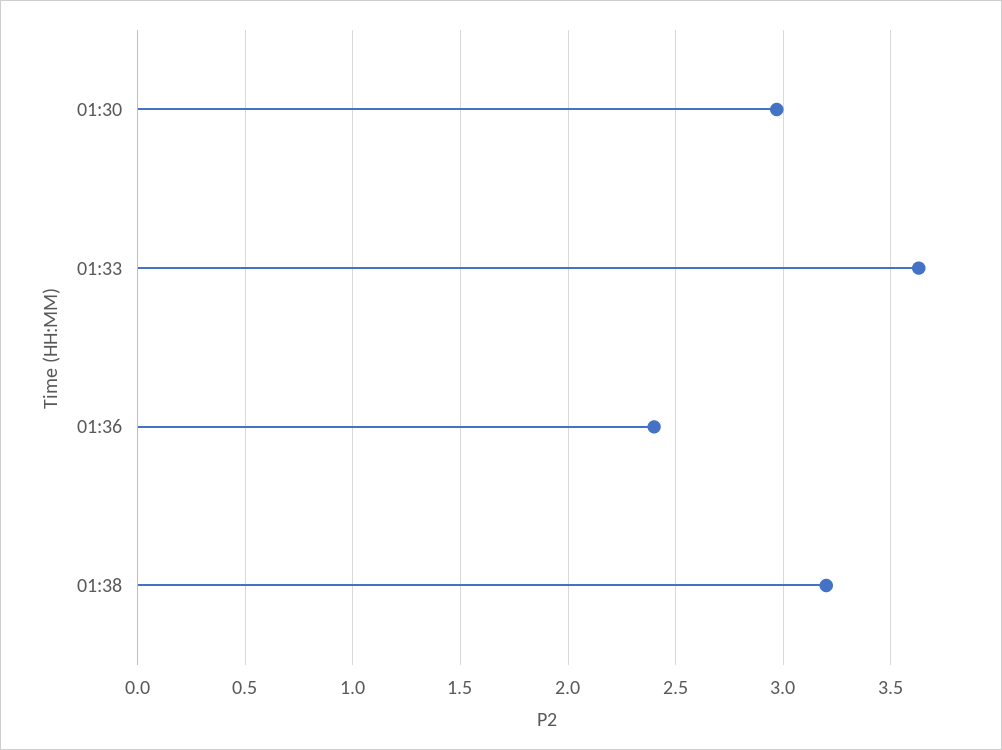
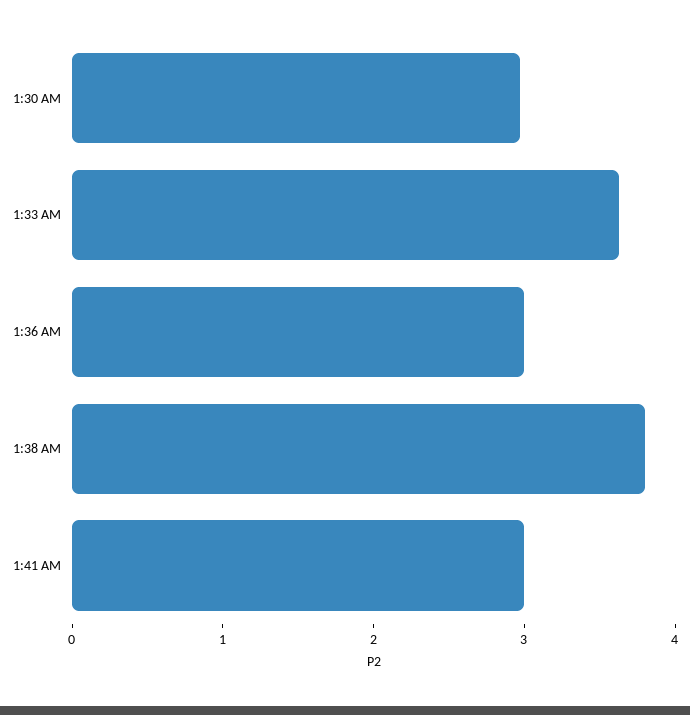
01:36: 2.4 -> 3
01:38: 3.2 -> 3.8
1:41 AM: none -> 3

